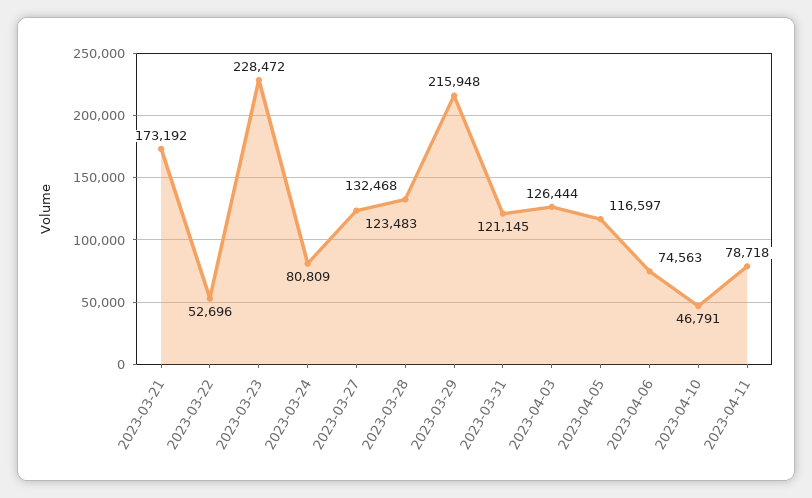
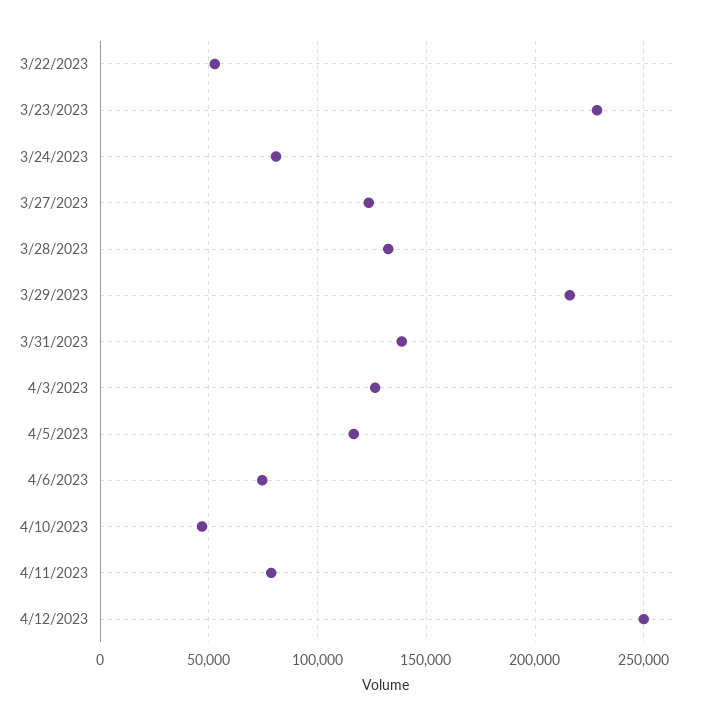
2023-03-21: 173192 -> none
2023-03-31: 121145 -> 140000
4/12/2023: none -> 250000

